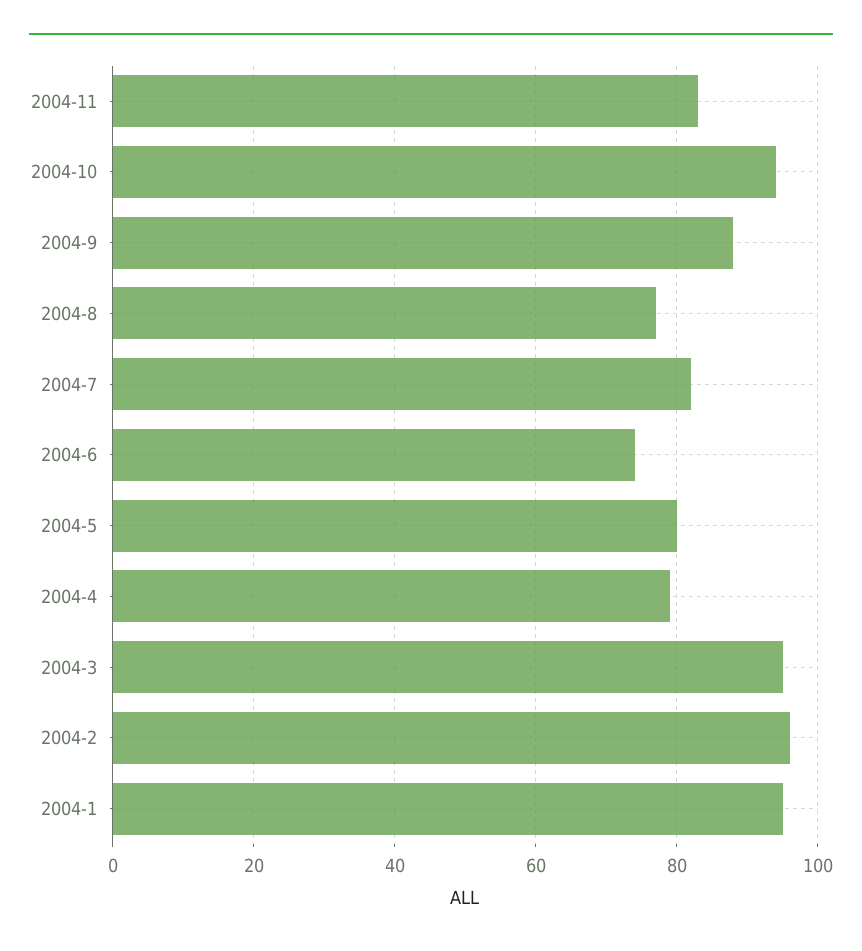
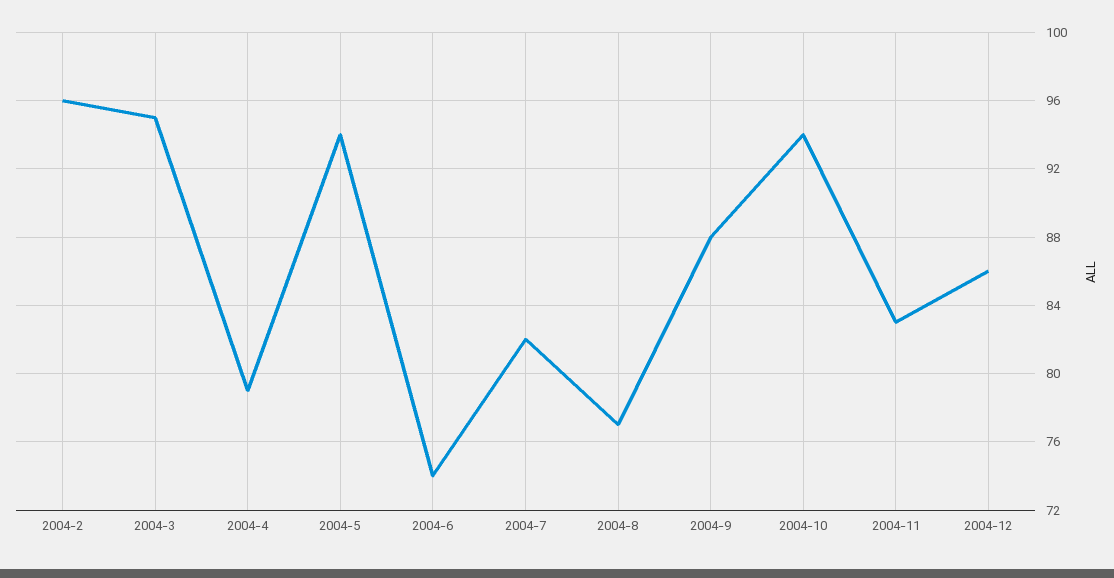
2004-5: 80 -> 94
2004-1: 95 -> none
2004-12: none -> 86

